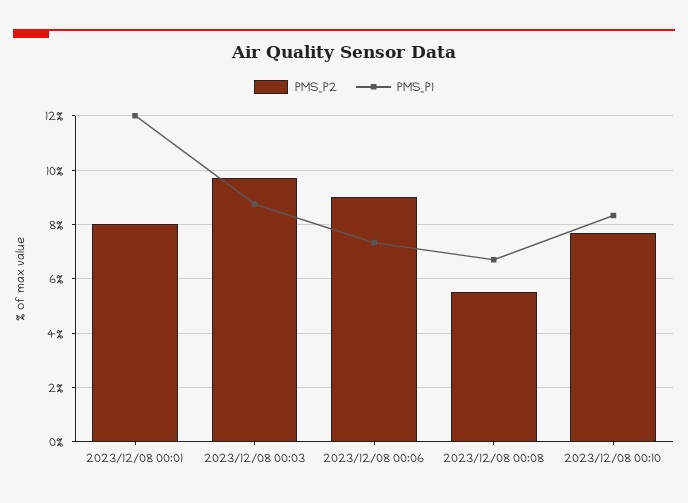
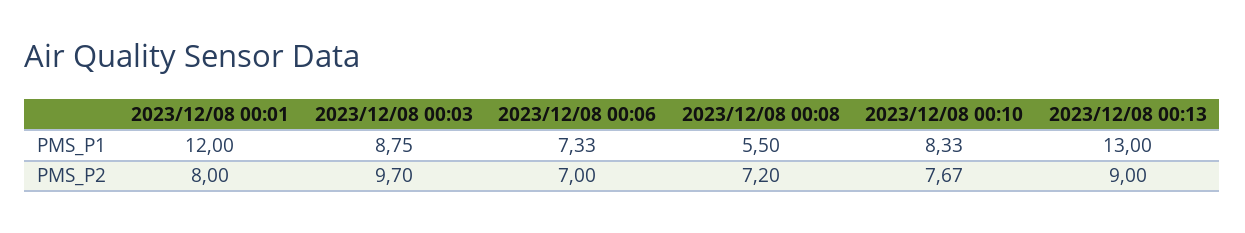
PMS_P2, 2023/12/08 00:06: 9 -> 7
PMS_P2, 2023/12/08 00:08: 5.5 -> 7.2
PMS_P1, 2023/12/08 00:08: 6.75 -> 5.5
PMS_P1, 2023/12/08 00:13: none -> 13
PMS_P2, 2023/12/08 00:13: none -> 9

